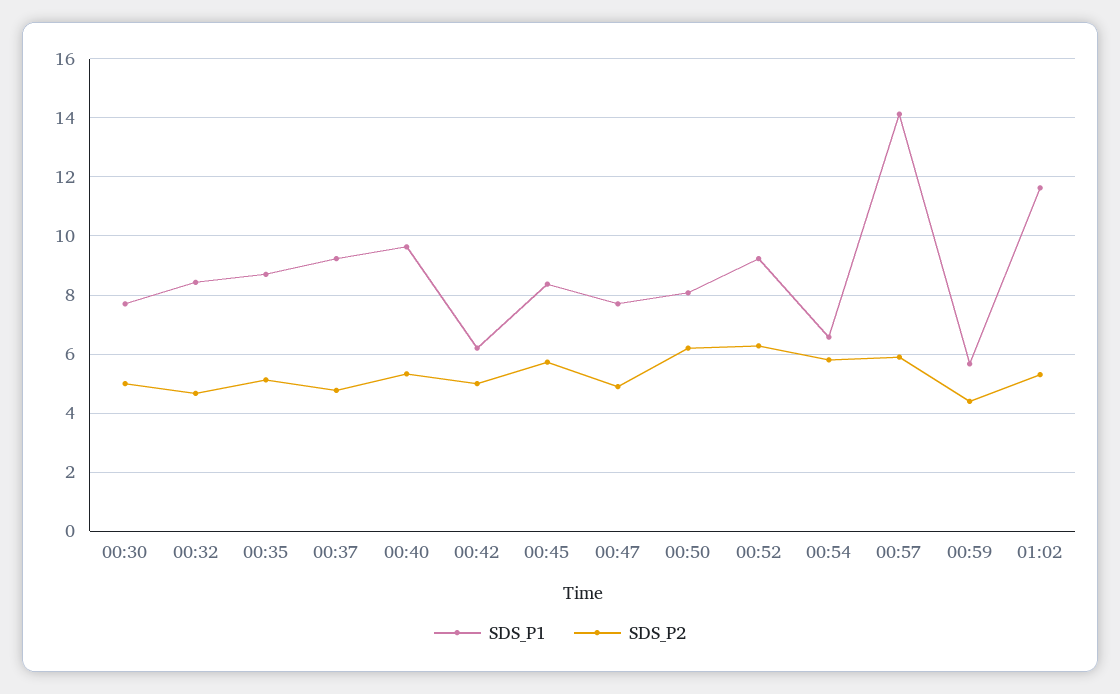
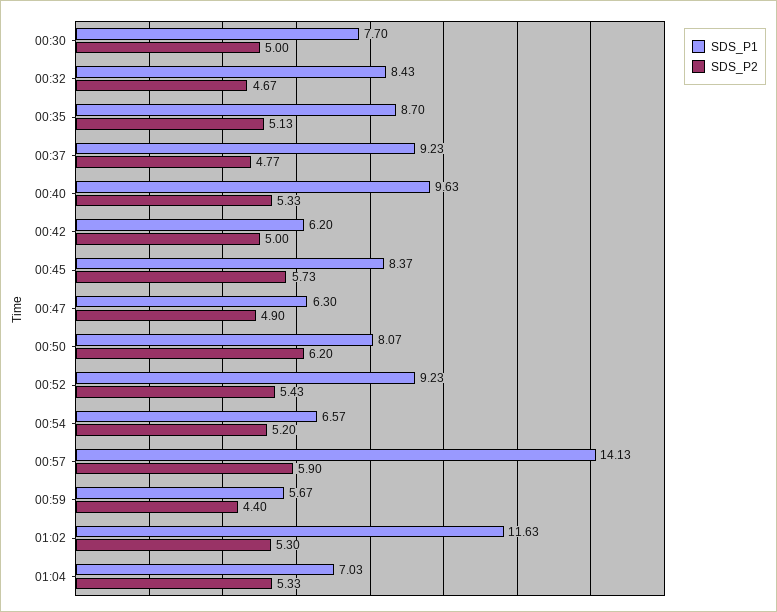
SDS_P1, 00:47: 7.75 -> 6.3
SDS_P2, 00:52: 6.25 -> 5.43
SDS_P2, 00:54: 5.75 -> 5.2
SDS_P1, 01:04: none -> 7.03
SDS_P2, 01:04: none -> 5.33

